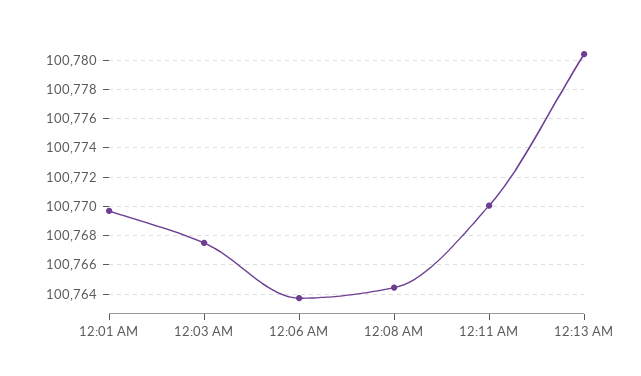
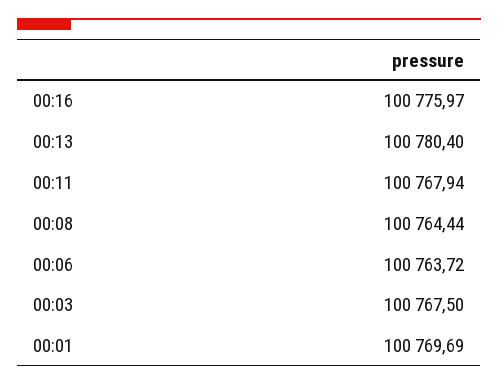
12:11 AM: 100770 -> 100767.94
00:16: none -> 100775.97

